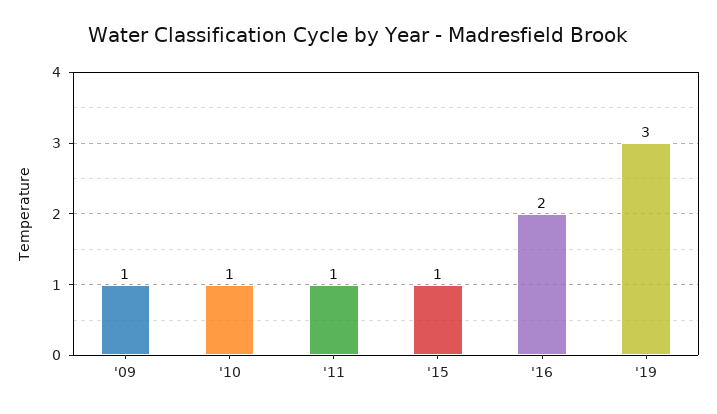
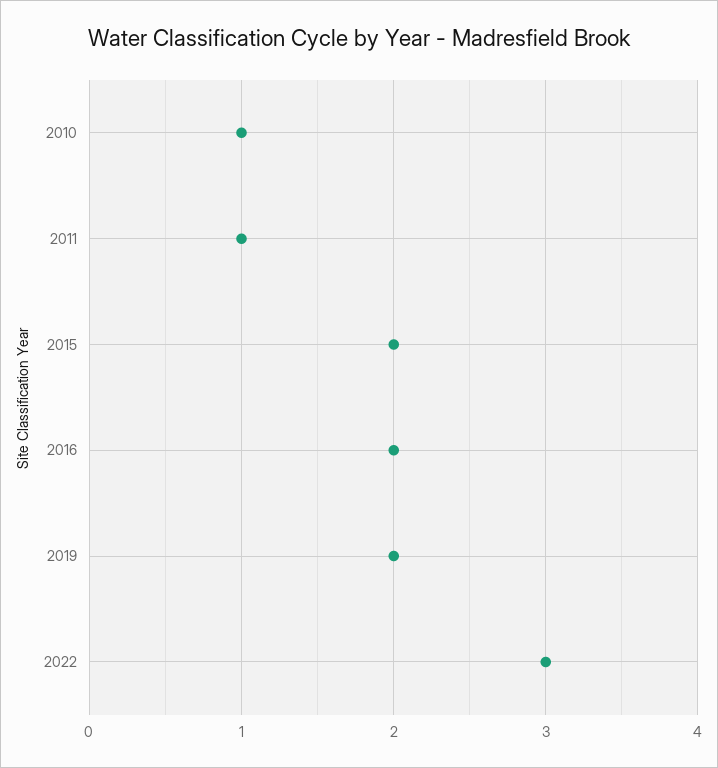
'09: 1 -> none
'15: 1 -> 2
'19: 3 -> 2
2022: none -> 3

